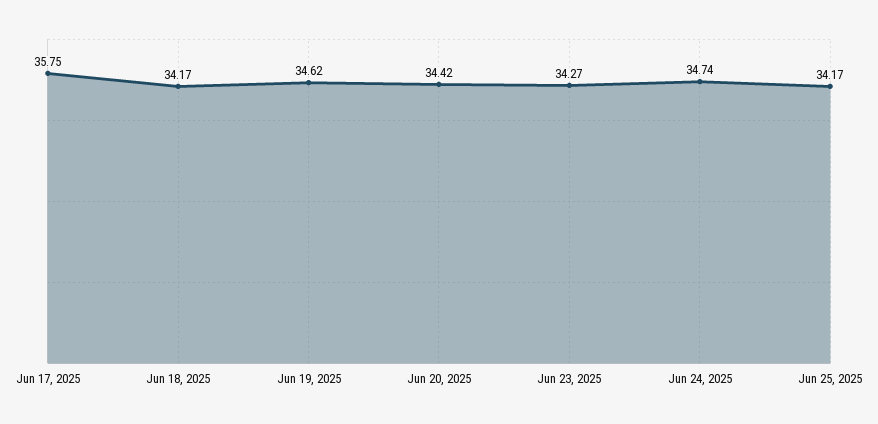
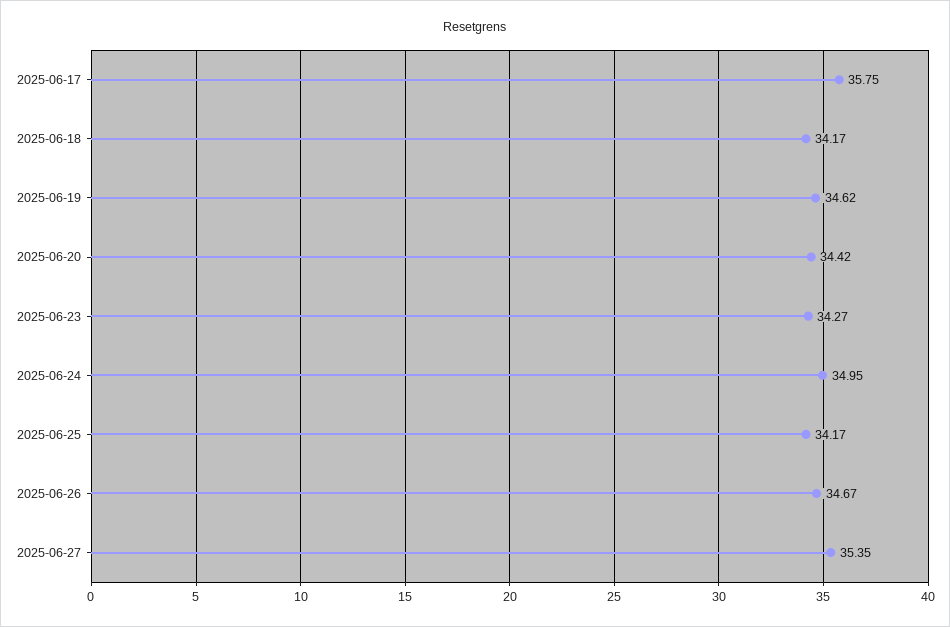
Jun 24, 2025: 34.74 -> 34.95
2025-06-26: none -> 34.67
2025-06-27: none -> 35.35

